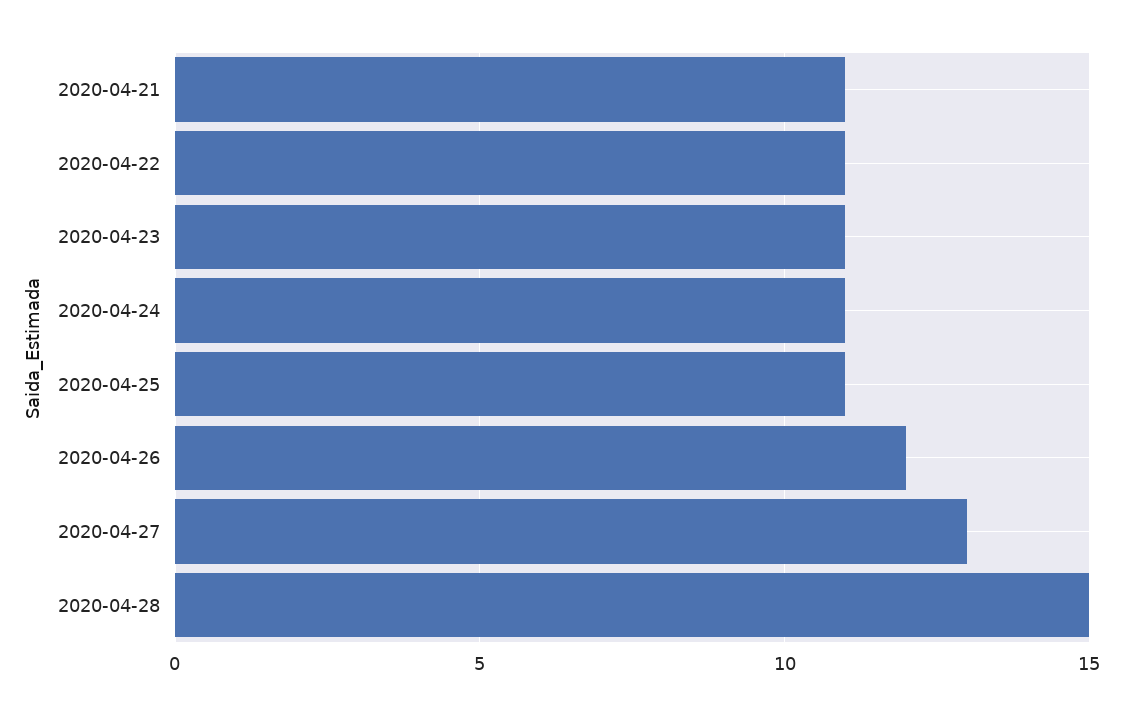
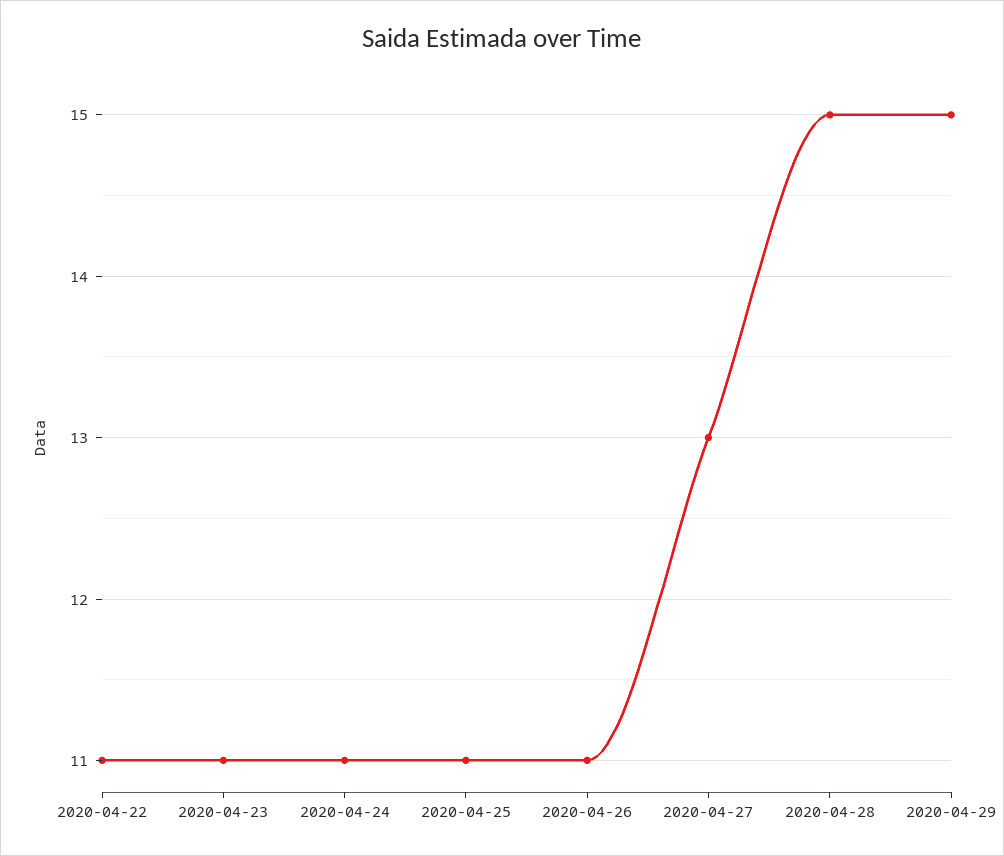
2020-04-21: 11 -> none
2020-04-26: 12 -> 11
2020-04-29: none -> 15

